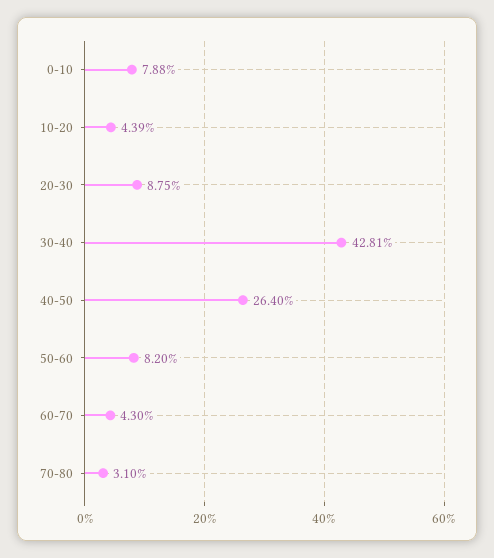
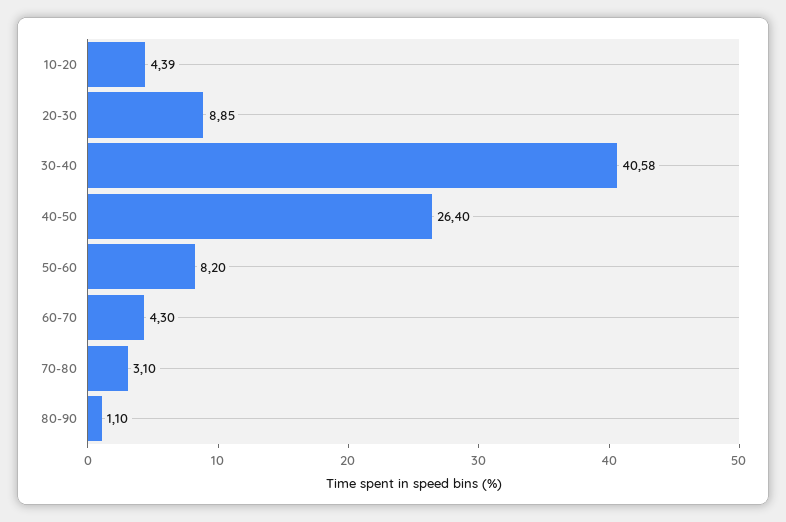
0-10: 7.88 -> none
20-30: 8.75 -> 8.85
30-40: 42.81 -> 40.58
80-90: none -> 1.1

